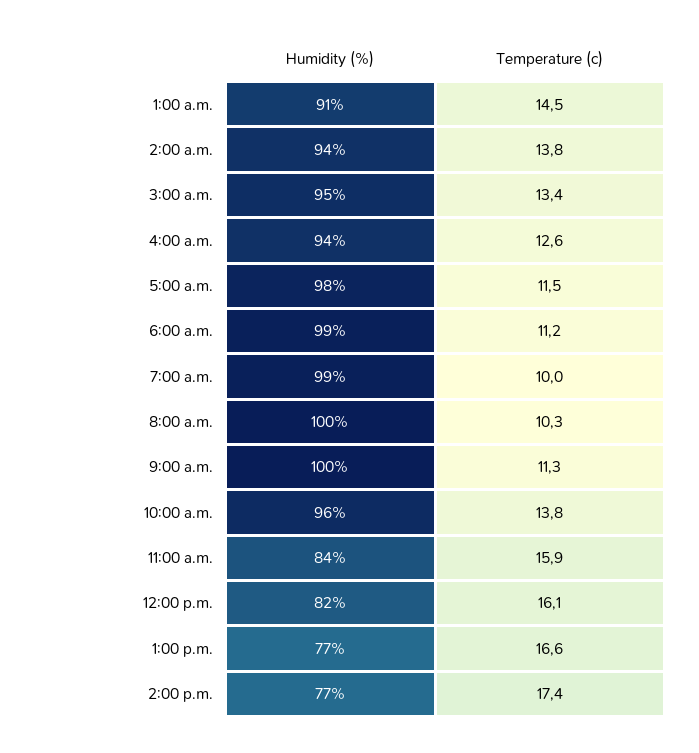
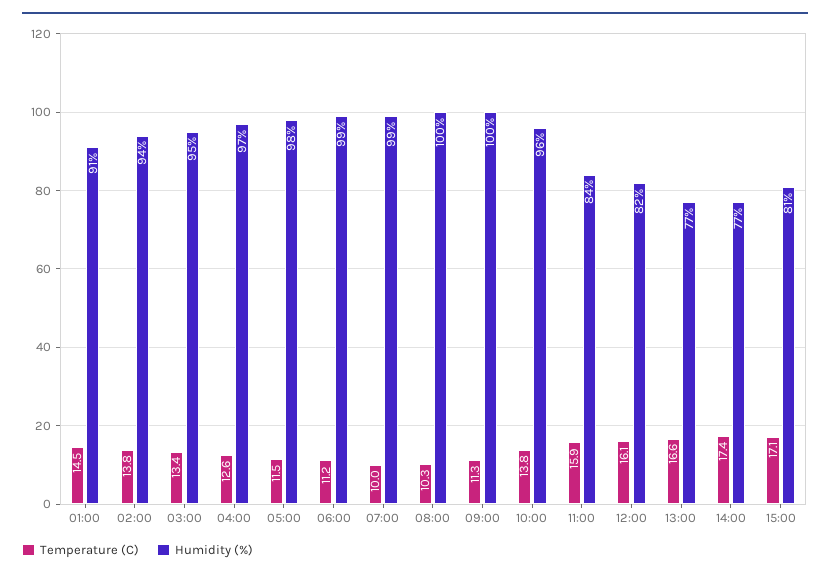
Humidity (%), 4:00 a.m.: 94 -> 97
Temperature (c), 15:00: none -> 17.1
Humidity (%), 15:00: none -> 81

